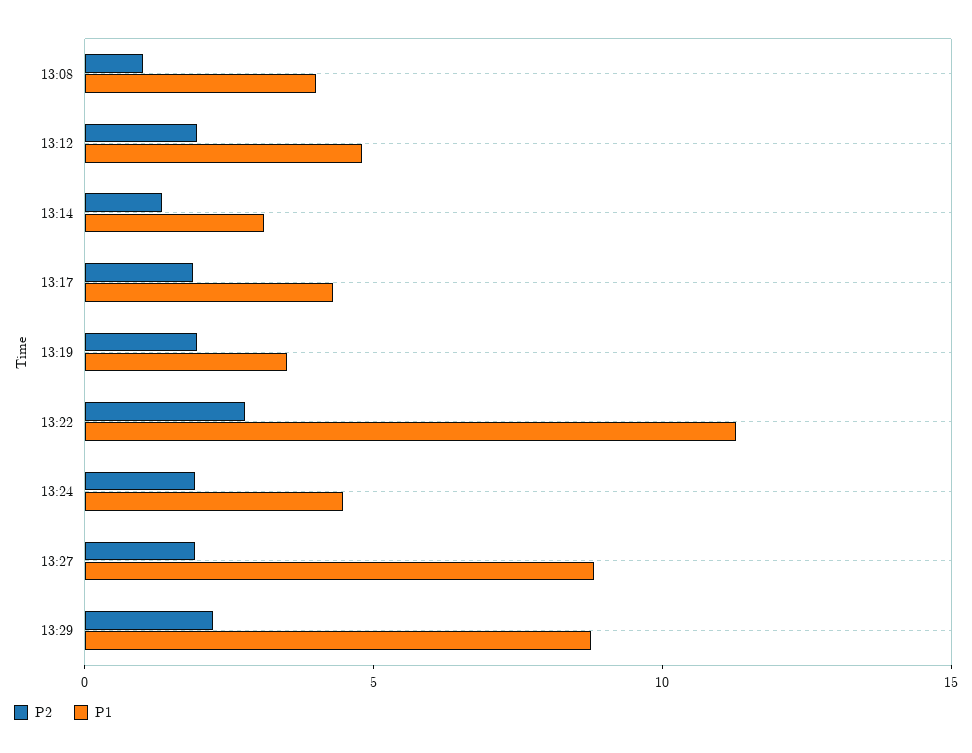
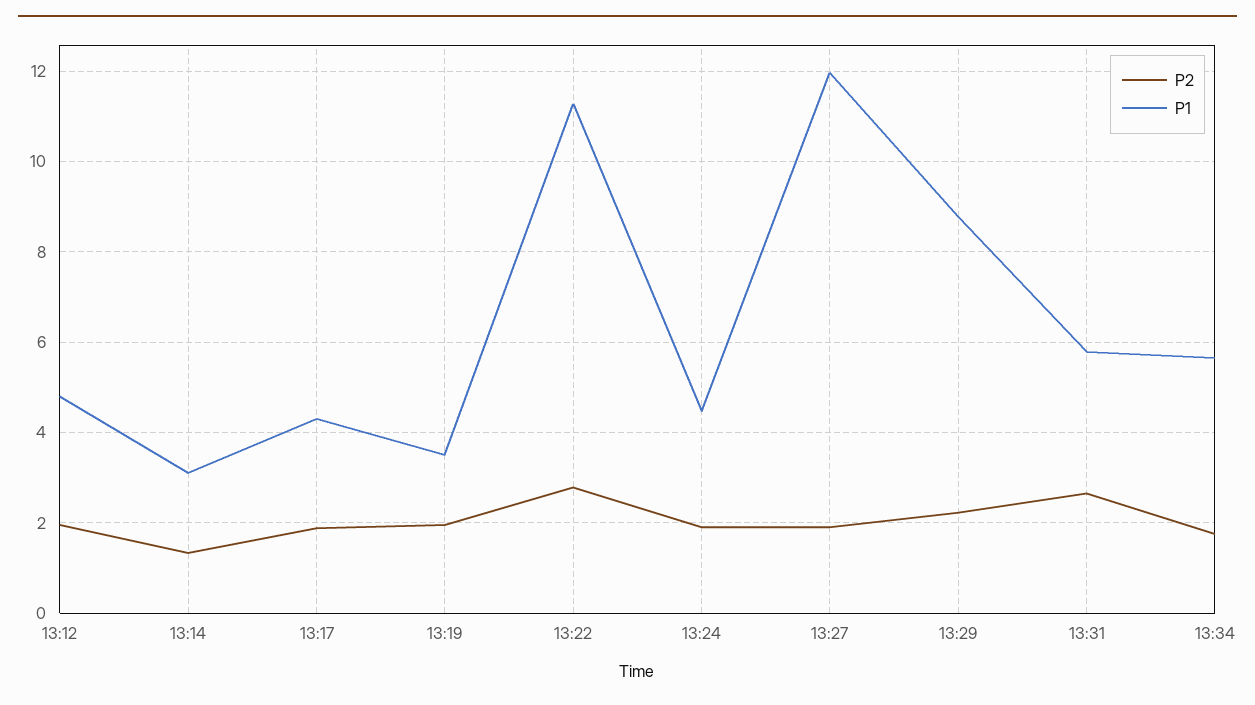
P2, 13:08: 1 -> none
P1, 13:08: 4 -> none
P1, 13:27: 9 -> 12
P2, 13:31: none -> 2.6
P1, 13:31: none -> 5.8
P2, 13:34: none -> 1.8
P1, 13:34: none -> 5.6

